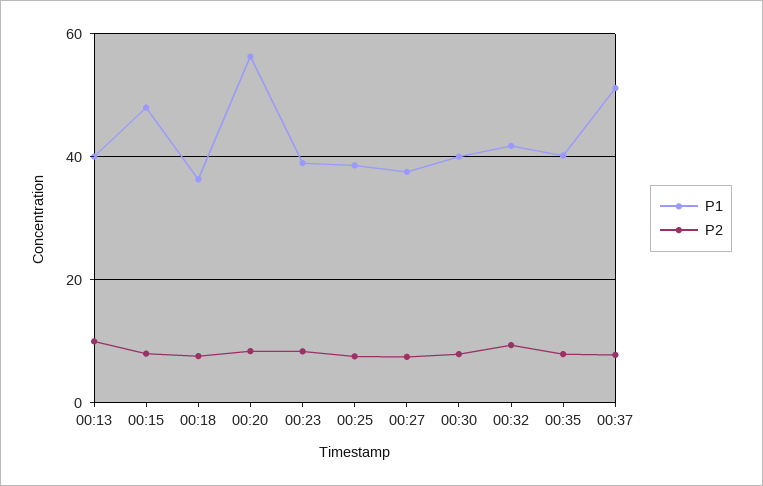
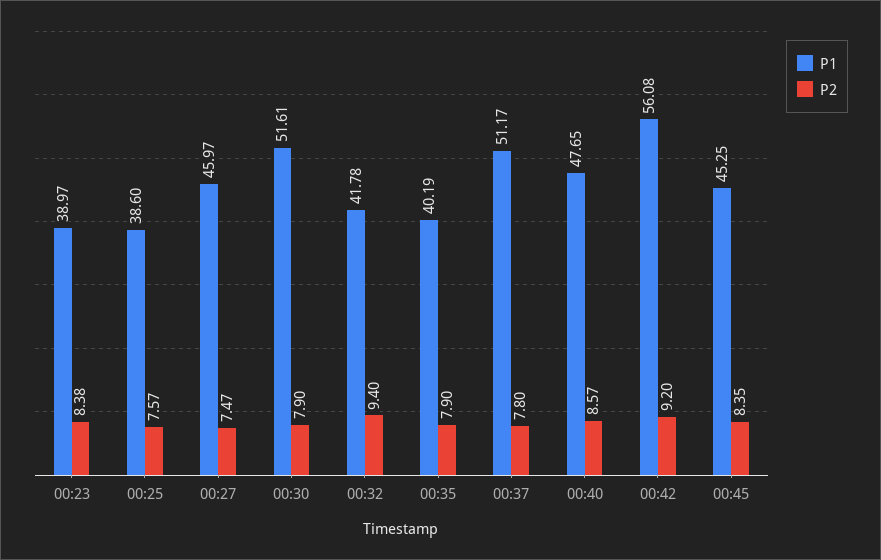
P1, 00:13: 40 -> none
P2, 00:13: 10 -> none
P1, 00:15: 48 -> none
P2, 00:15: 8 -> none
P1, 00:18: 36 -> none
P2, 00:18: 8 -> none
P1, 00:20: 56 -> none
P2, 00:20: 8 -> none
P1, 00:27: 38 -> 45.97
P1, 00:30: 40 -> 51.61
P1, 00:40: none -> 47.65
P2, 00:40: none -> 8.57
P1, 00:42: none -> 56.08
P2, 00:42: none -> 9.2
P1, 00:45: none -> 45.25
P2, 00:45: none -> 8.35

